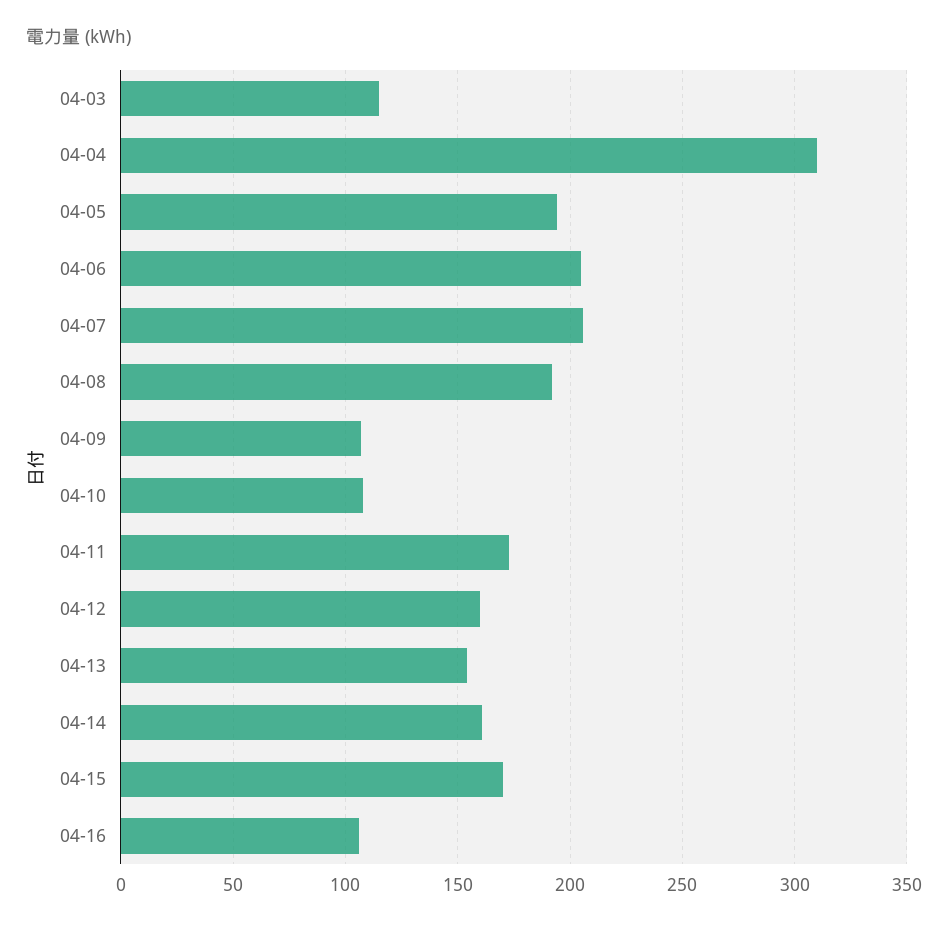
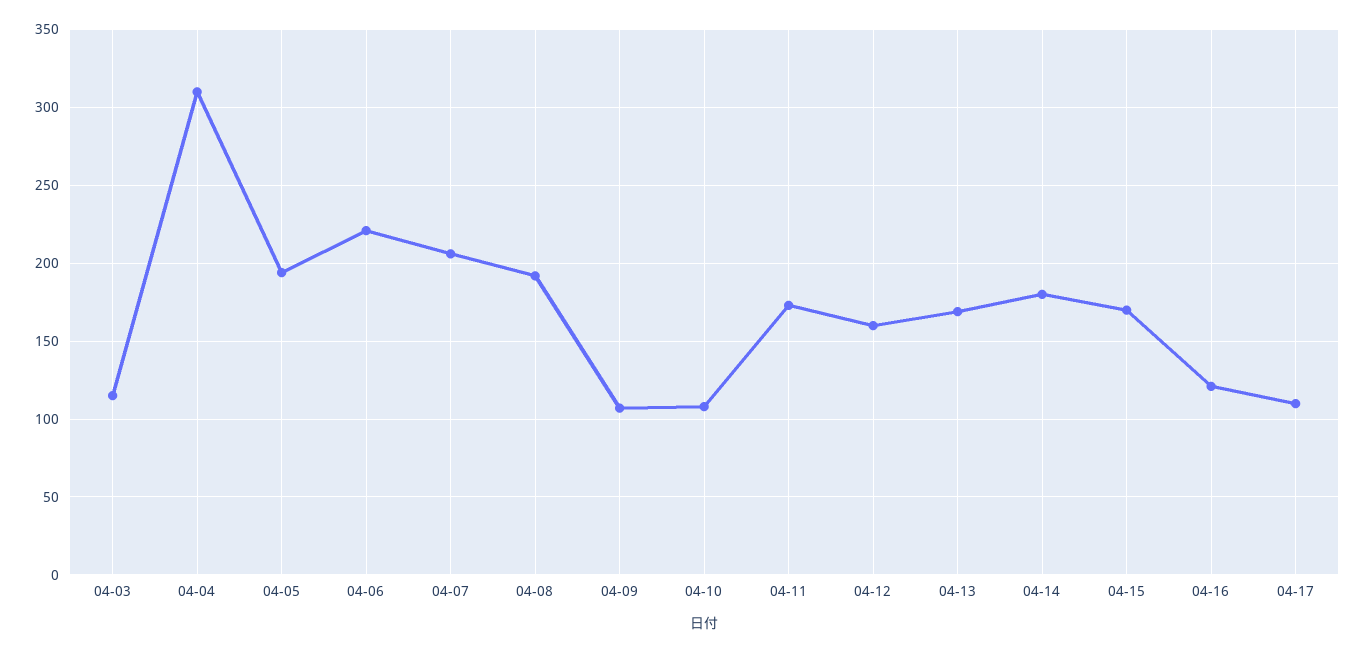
04-06: 205 -> 220
04-13: 155 -> 170
04-14: 160 -> 180
04-16: 105 -> 120
04-17: none -> 110

